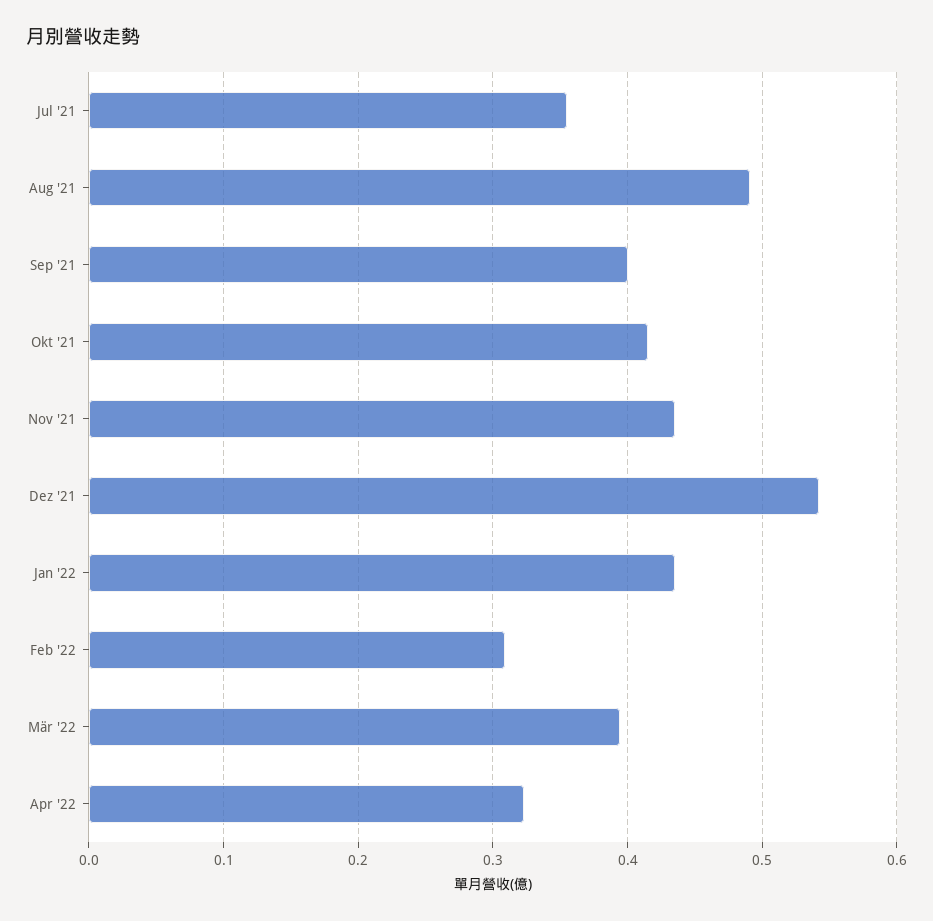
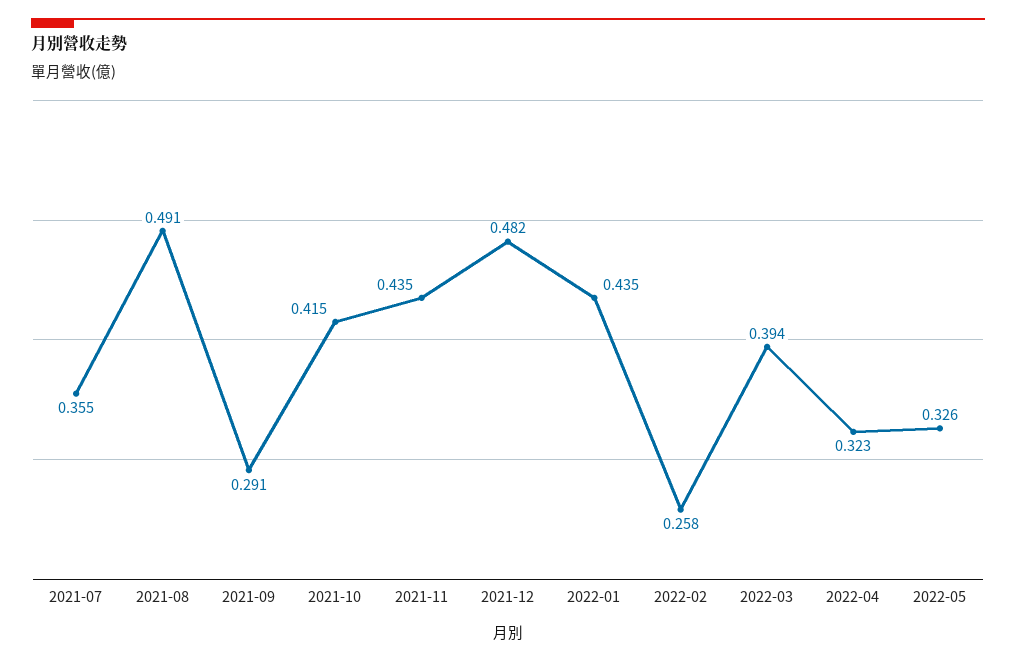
Sep '21: 0.4 -> 0.291
Dez '21: 0.54 -> 0.482
Feb '22: 0.31 -> 0.258
2022-05: none -> 0.326

